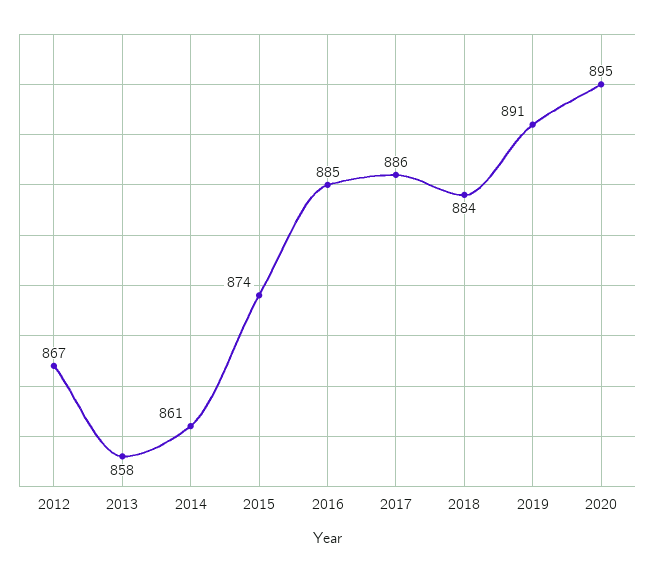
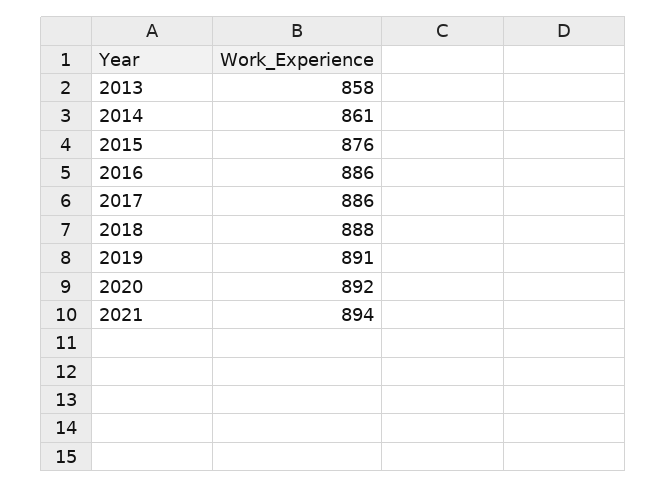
2012: 867 -> none
2015: 874 -> 876
2016: 885 -> 886
2018: 884 -> 888
2020: 895 -> 892
2021: none -> 894

